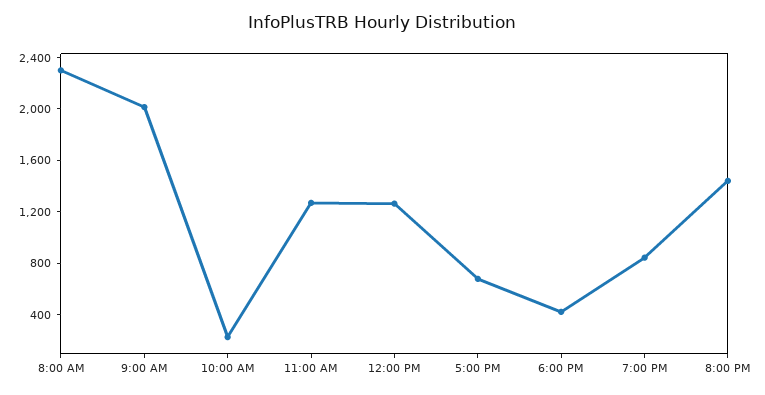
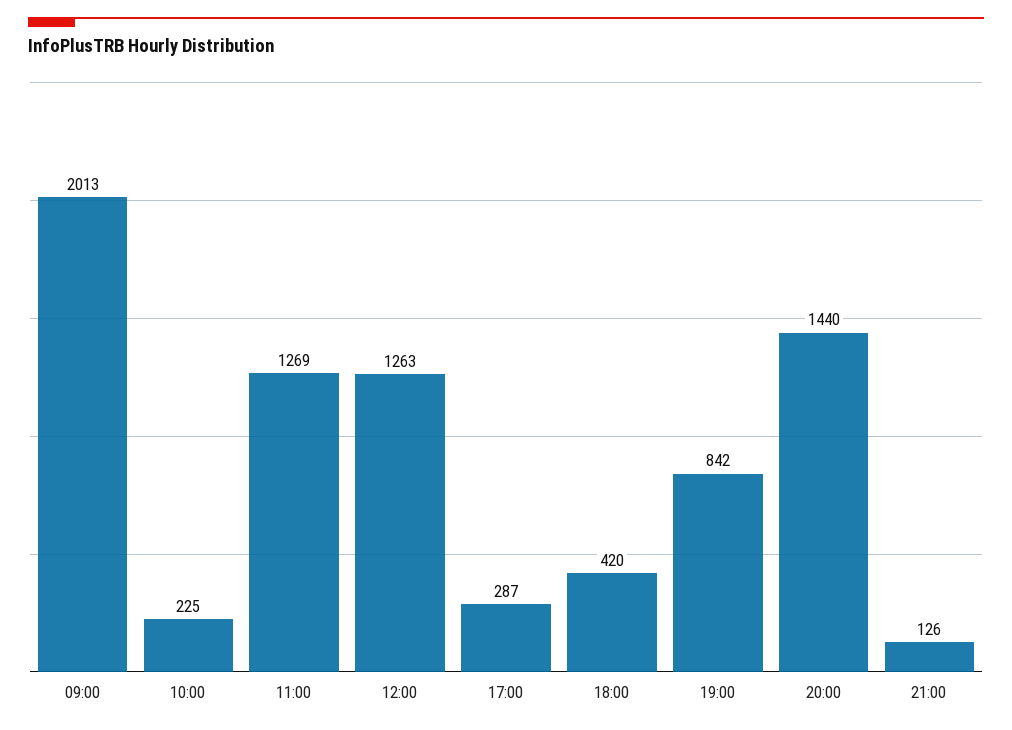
8:00 AM: 2300 -> none
5:00 PM: 700 -> 287
21:00: none -> 126

